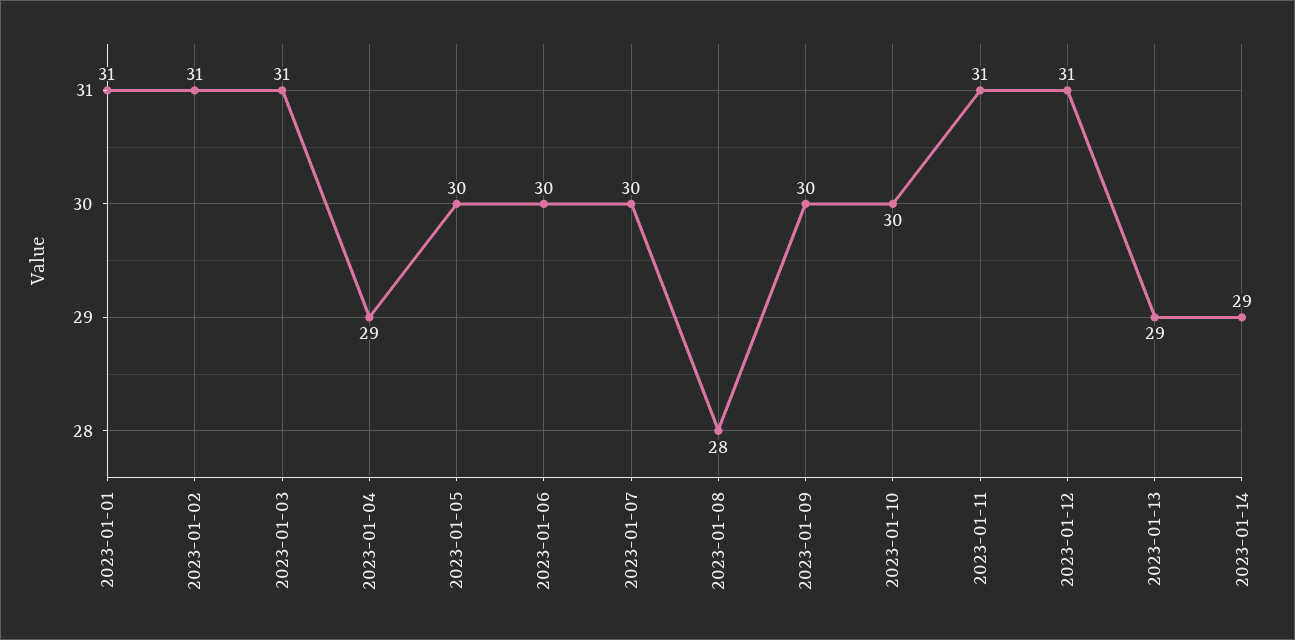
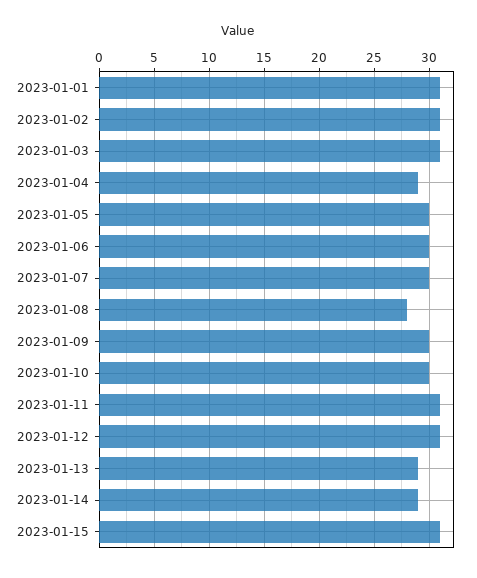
2023-01-15: none -> 31

